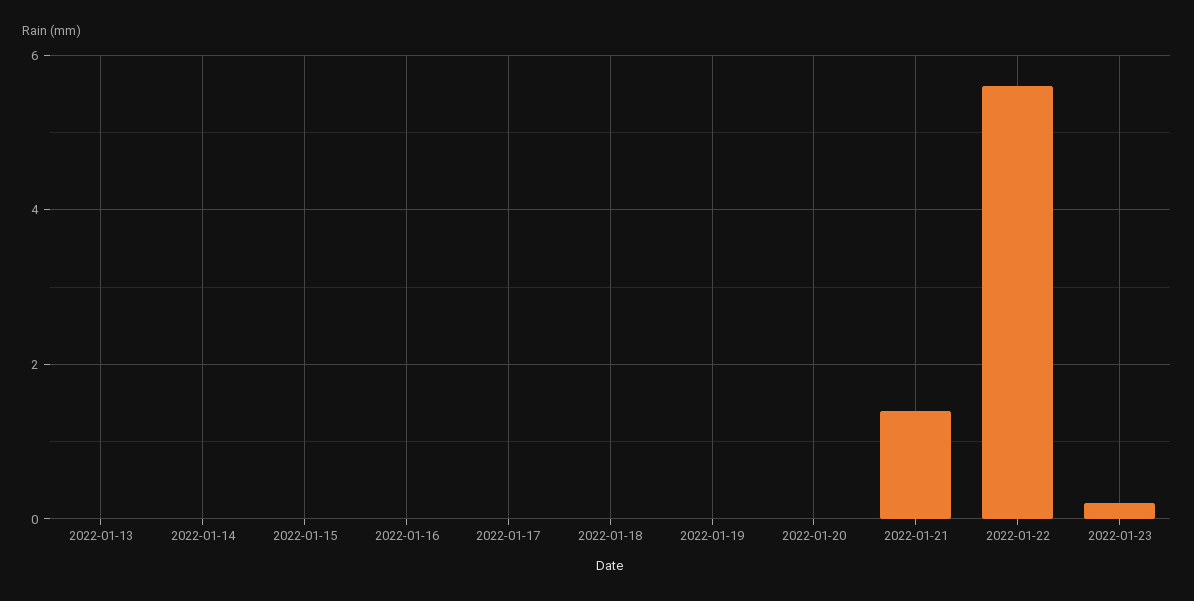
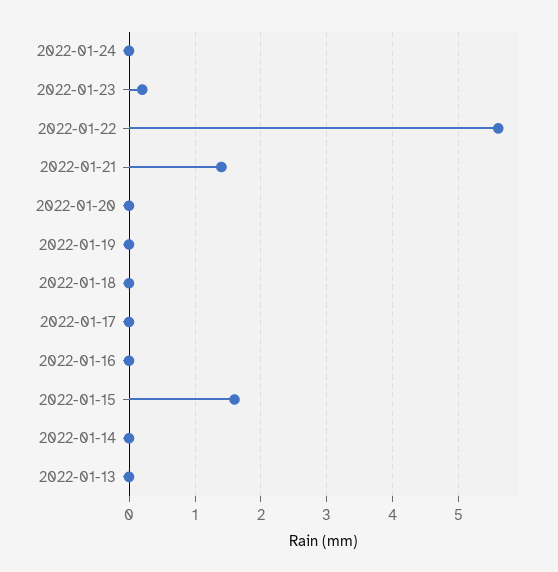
2022-01-15: 0 -> 1.6
2022-01-24: none -> 0

